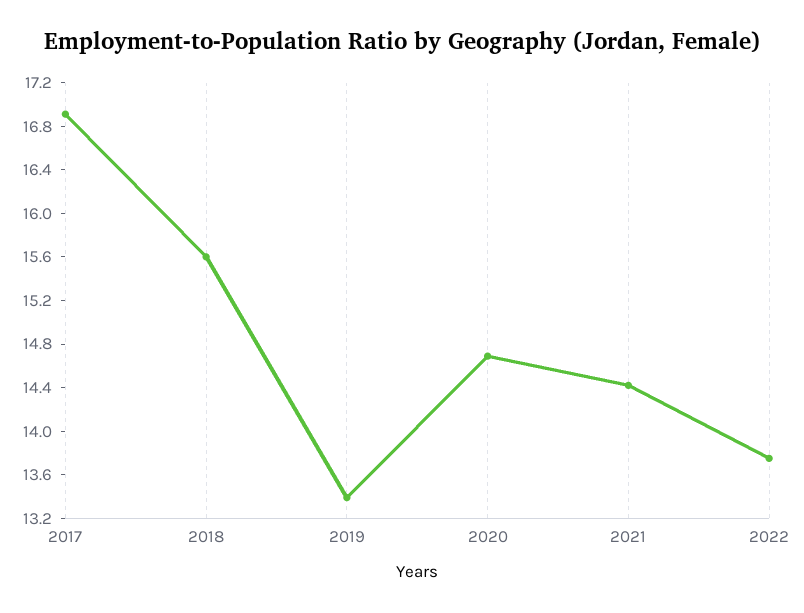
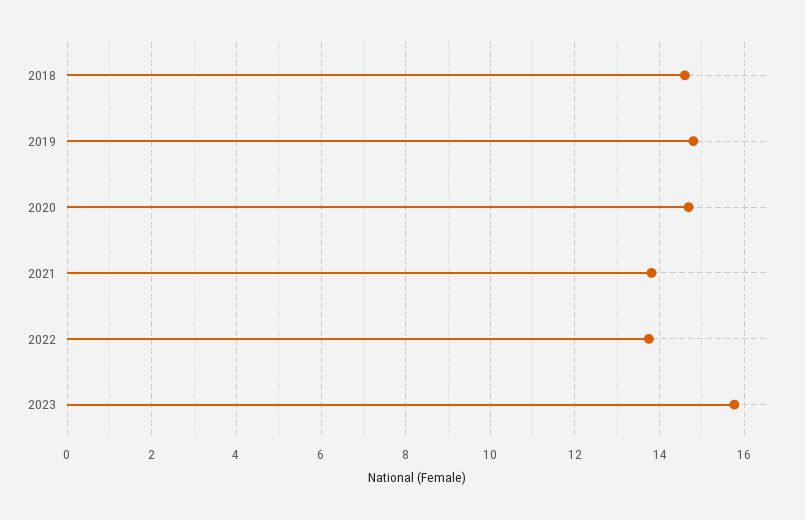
2017: 16.9 -> none
2018: 15.6 -> 14.6
2019: 13.4 -> 14.8
2021: 14.4 -> 13.8
2023: none -> 15.8

